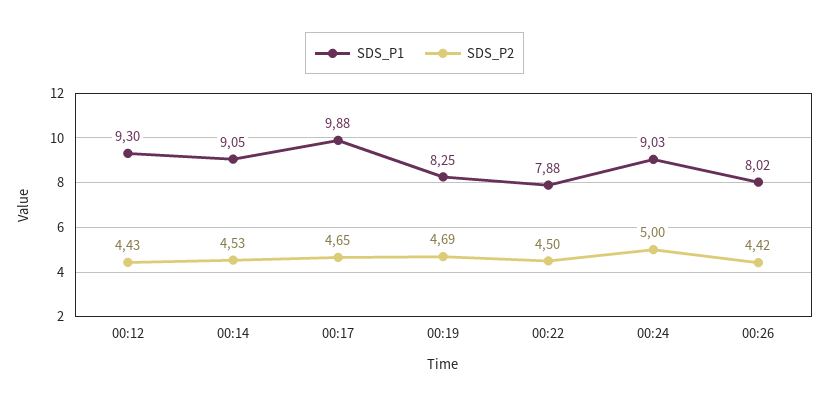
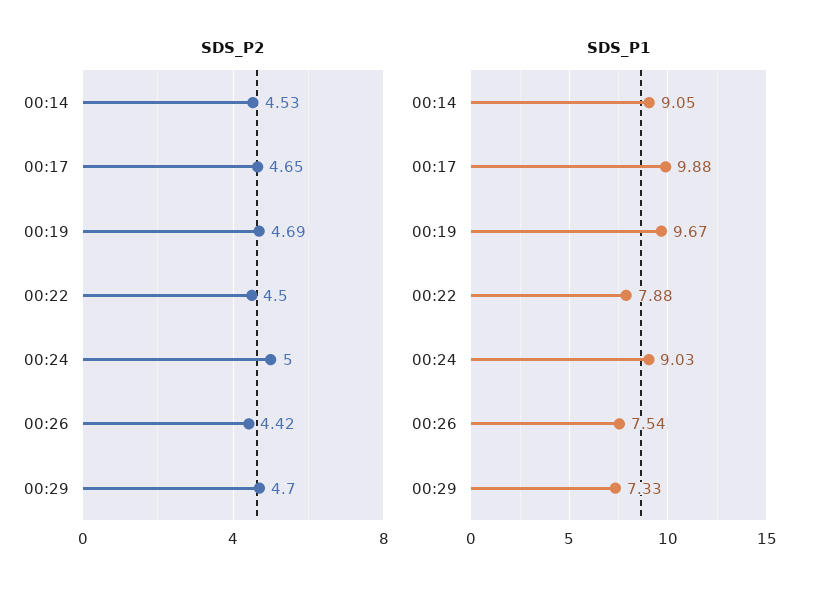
SDS_P1, 00:12: 9.3 -> none
SDS_P2, 00:12: 4.43 -> none
SDS_P1, 00:19: 8.25 -> 9.67
SDS_P1, 00:26: 8.02 -> 7.54
SDS_P2, 00:29: none -> 4.7
SDS_P1, 00:29: none -> 7.33

